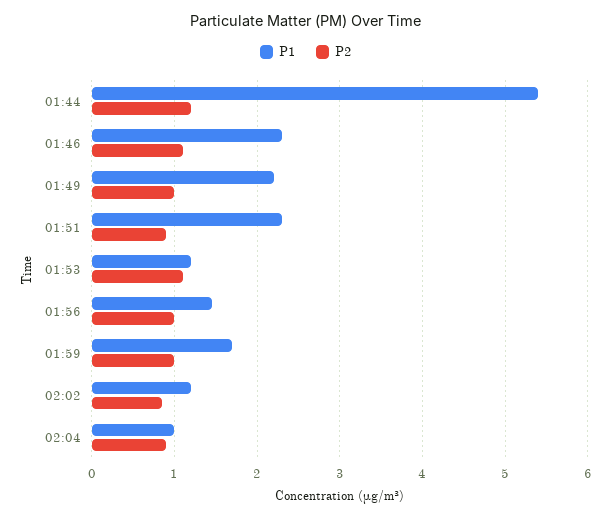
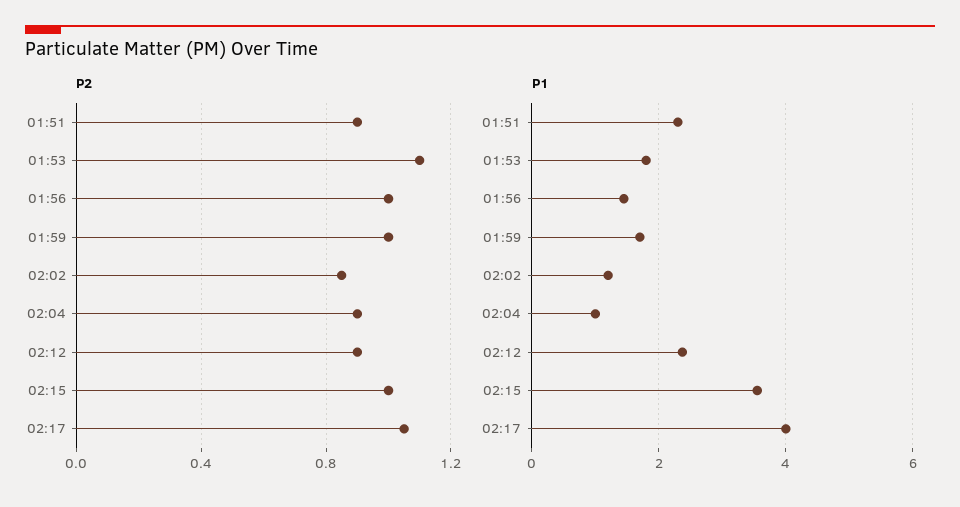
P1, 01:44: 5.4 -> none
P2, 01:44: 1.2 -> none
P1, 01:46: 2.3 -> none
P2, 01:46: 1.1 -> none
P1, 01:49: 2.2 -> none
P2, 01:49: 1 -> none
P1, 01:53: 1.2 -> 1.8
P2, 02:12: none -> 0.9
P2, 02:15: none -> 1
P2, 02:17: none -> 1.05
P1, 02:12: none -> 2.4
P1, 02:15: none -> 3.6
P1, 02:17: none -> 4

